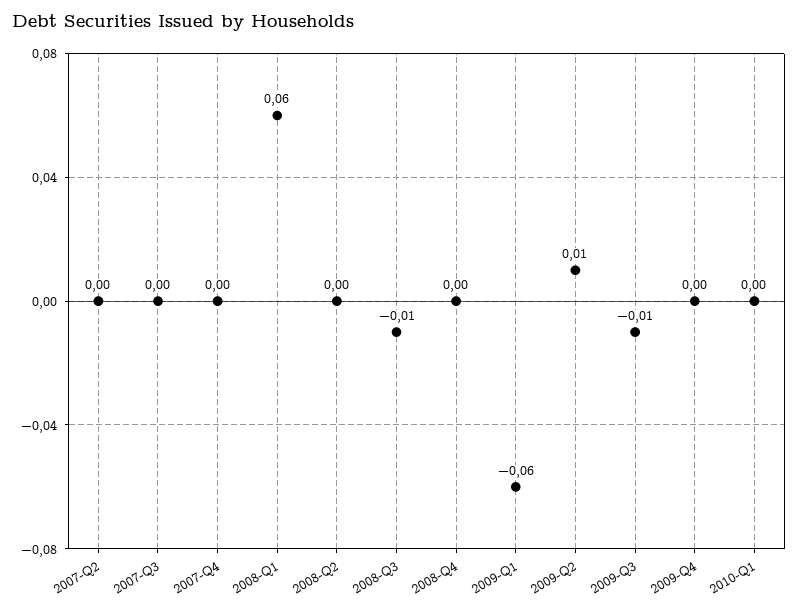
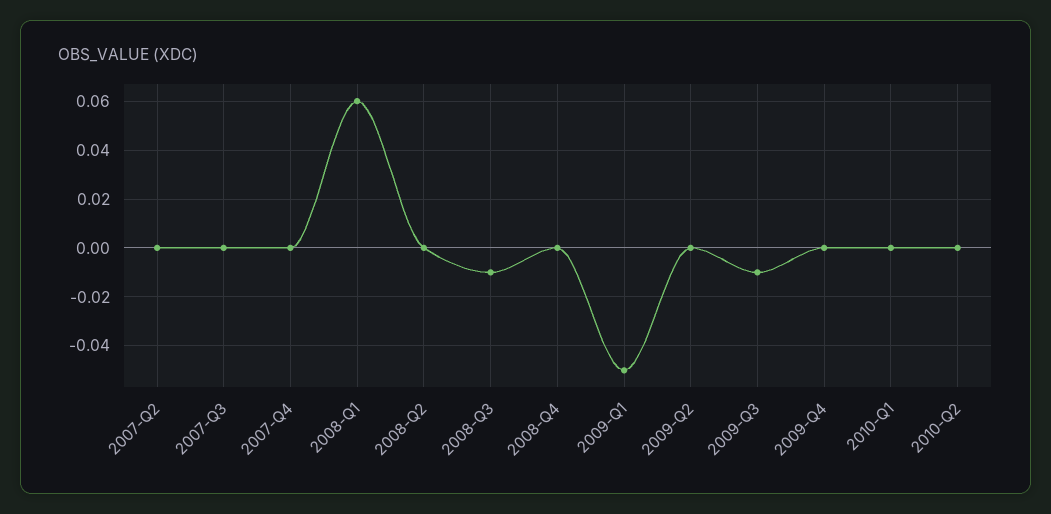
2009-Q1: -0.06 -> -0.05
2009-Q2: 0.01 -> 0
2010-Q2: none -> 0

